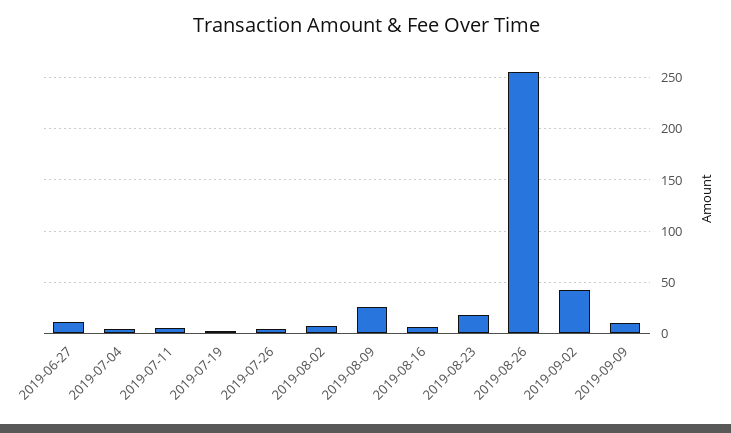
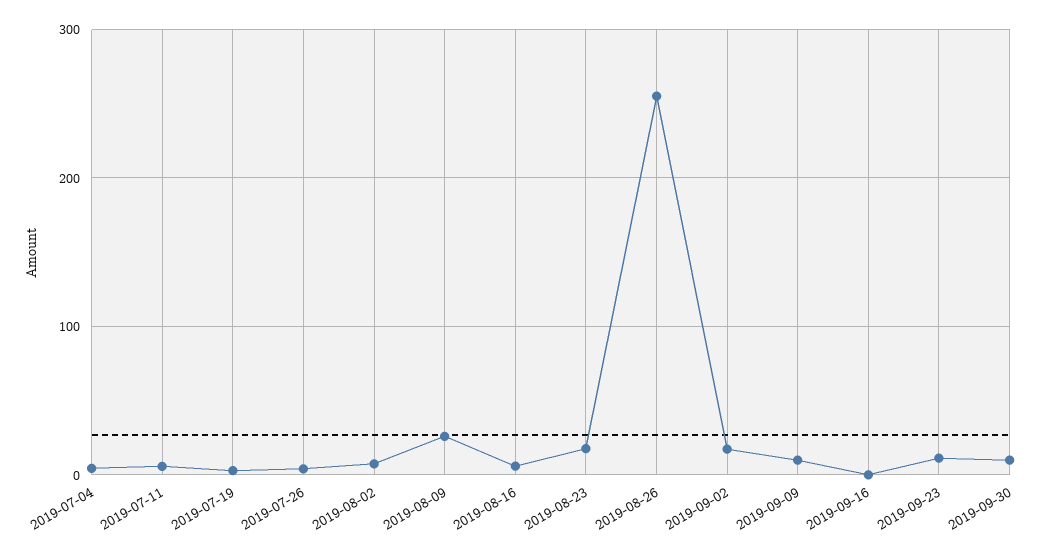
2019-06-27: 10 -> none
2019-09-02: 40 -> 20
2019-09-16: none -> 0
2019-09-23: none -> 10
2019-09-30: none -> 10

